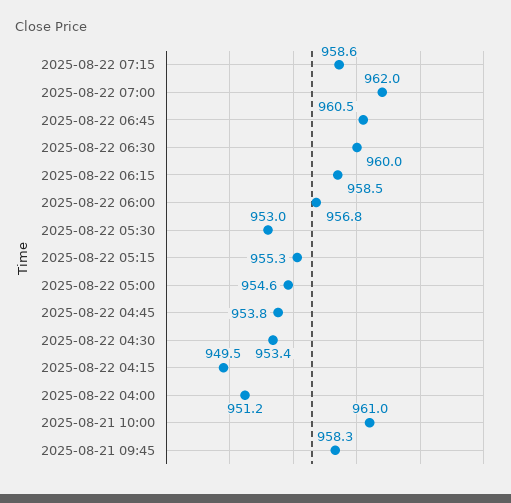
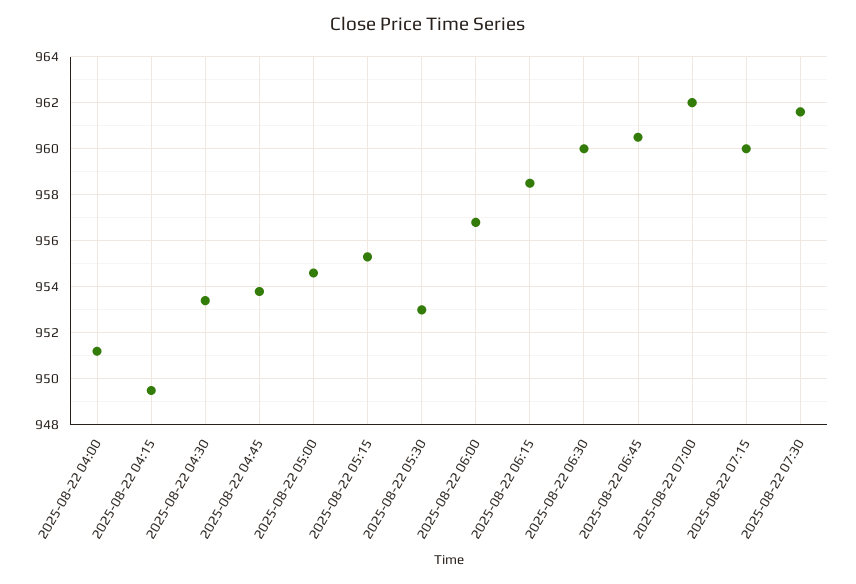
2025-08-22 07:15: 958.6 -> 960
2025-08-21 10:00: 961 -> none
2025-08-21 09:45: 958.3 -> none
2025-08-22 07:30: none -> 961.5

